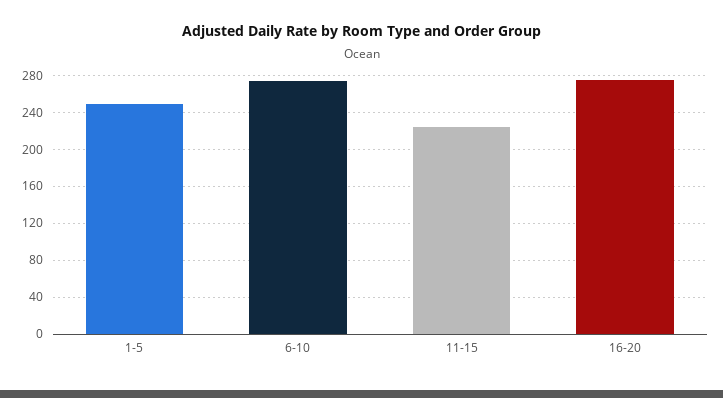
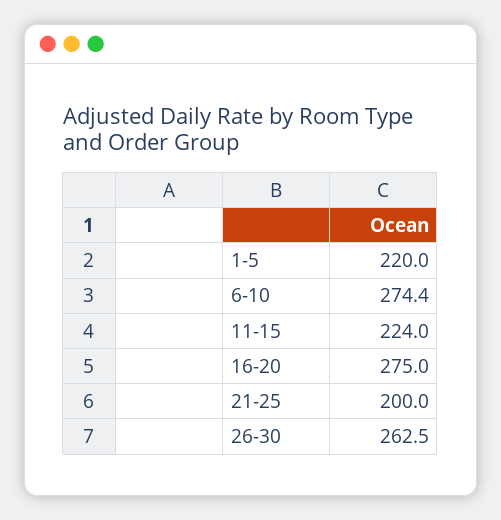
1-5: 250 -> 220
21-25: none -> 200
26-30: none -> 262.5

